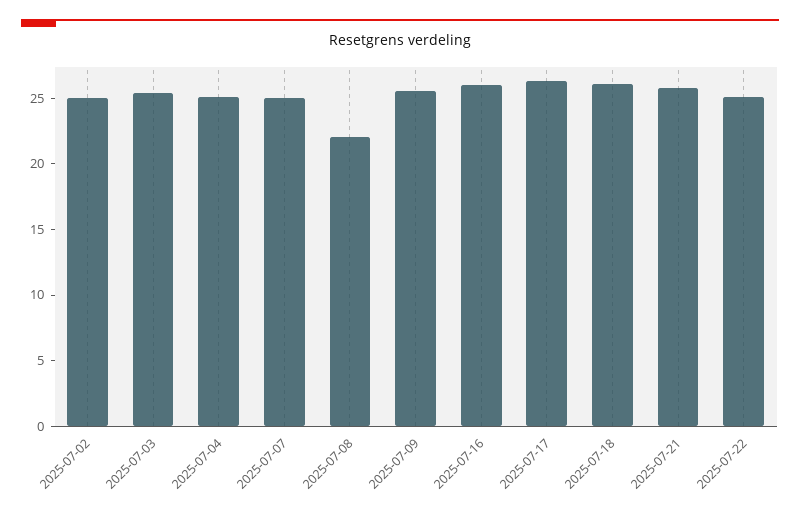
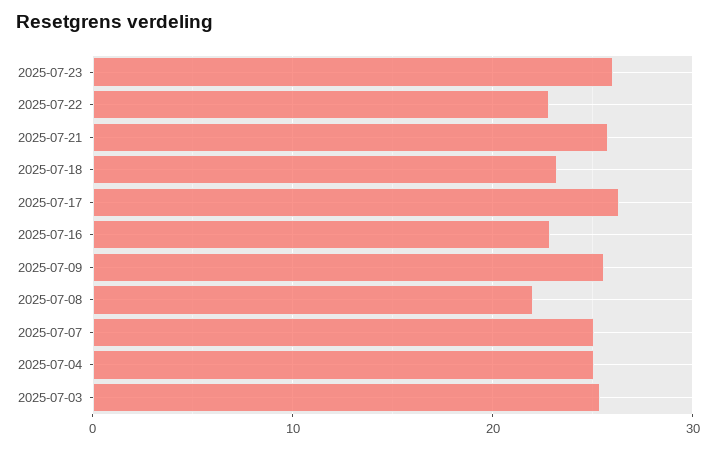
2025-07-02: 25 -> none
2025-07-16: 26 -> 23
2025-07-18: 26 -> 23
2025-07-22: 25 -> 23
2025-07-23: none -> 26

